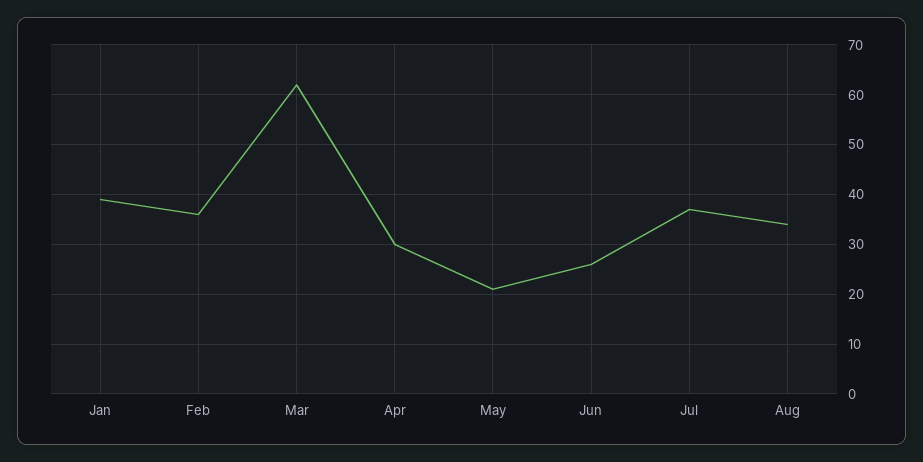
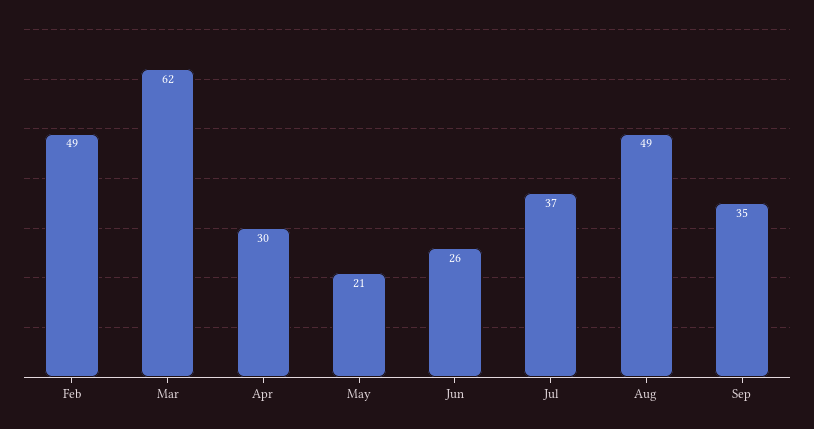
Jan: 40 -> none
Feb: 35 -> 49
Aug: 35 -> 49
Sep: none -> 35

